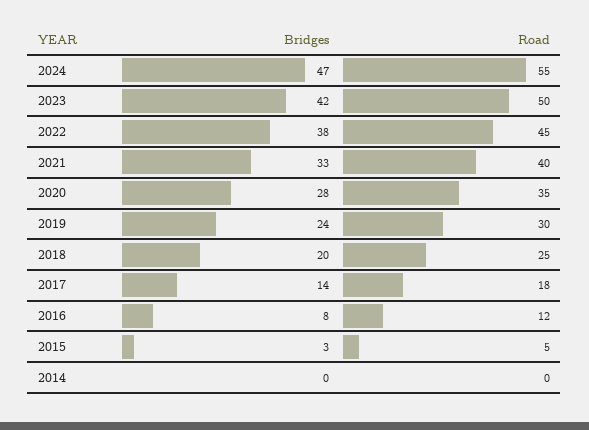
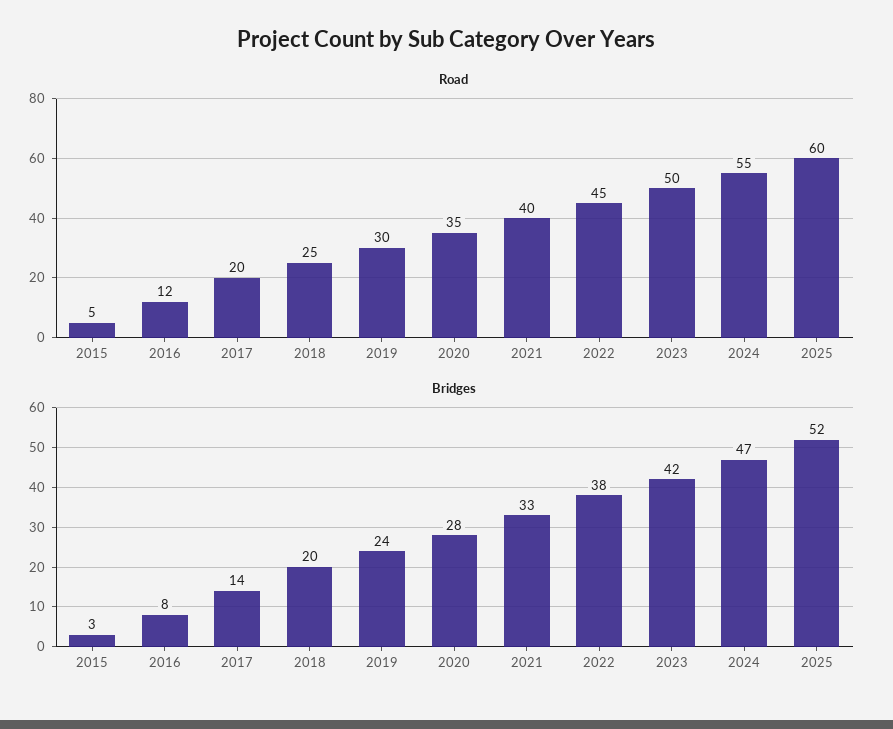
Road, 2017: 18 -> 20
Bridges, 2014: 0 -> none
Road, 2014: 0 -> none
Road, 2025: none -> 60
Bridges, 2025: none -> 52

